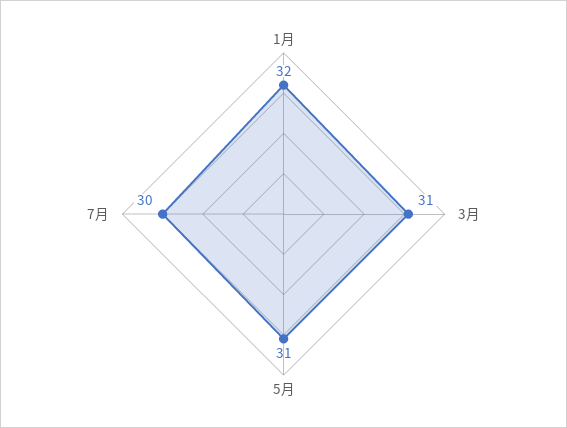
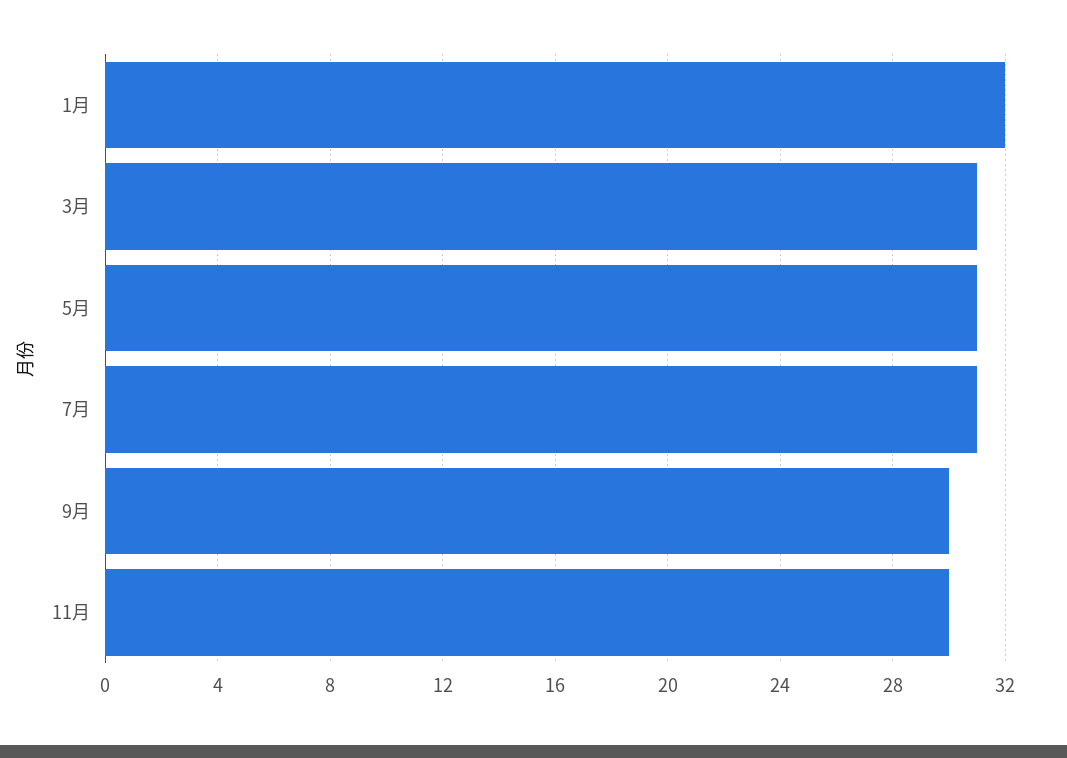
7月: 30 -> 31
9月: none -> 30
11月: none -> 30

